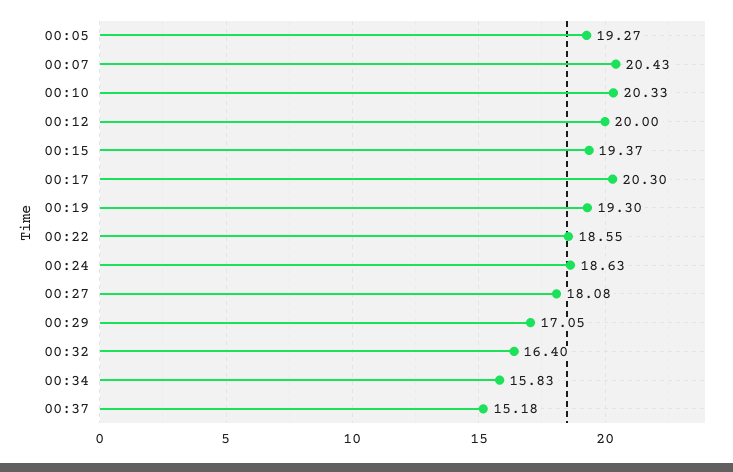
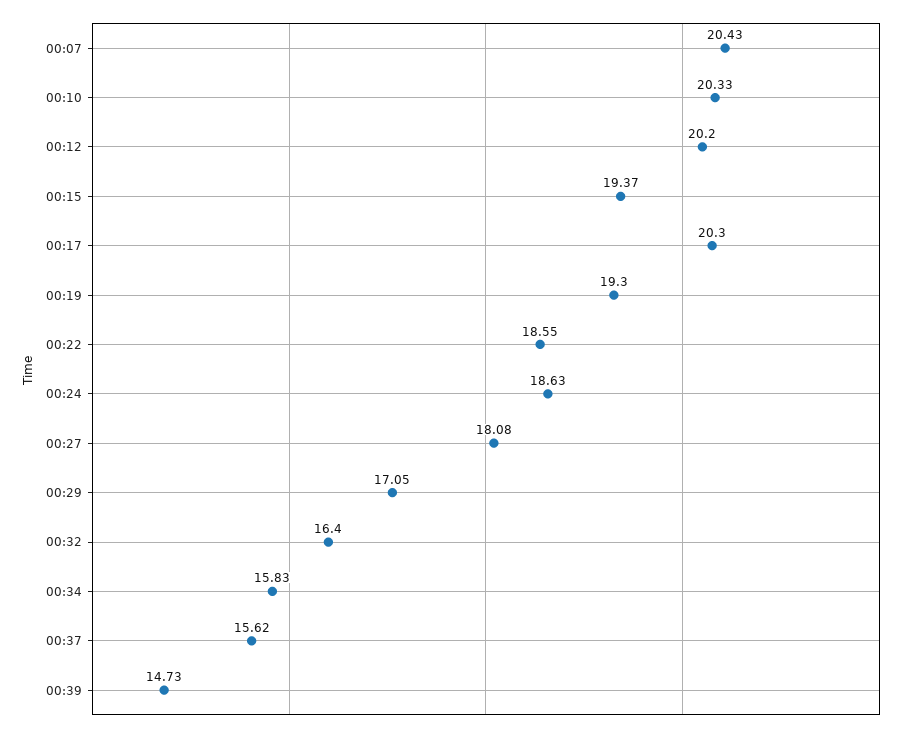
00:05: 19.27 -> none
00:12: 20 -> 20.2
00:37: 15.18 -> 15.62
00:39: none -> 14.73

